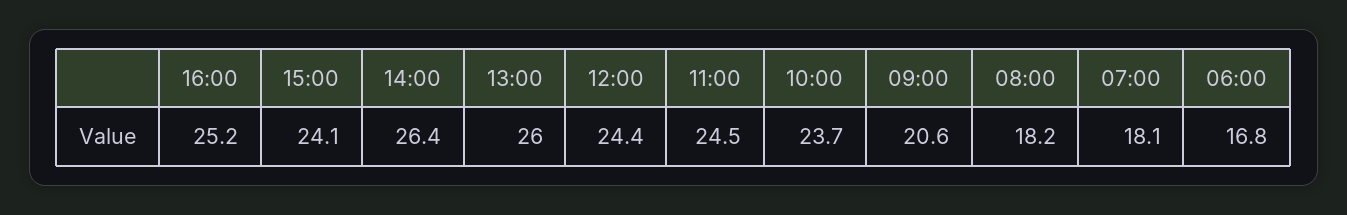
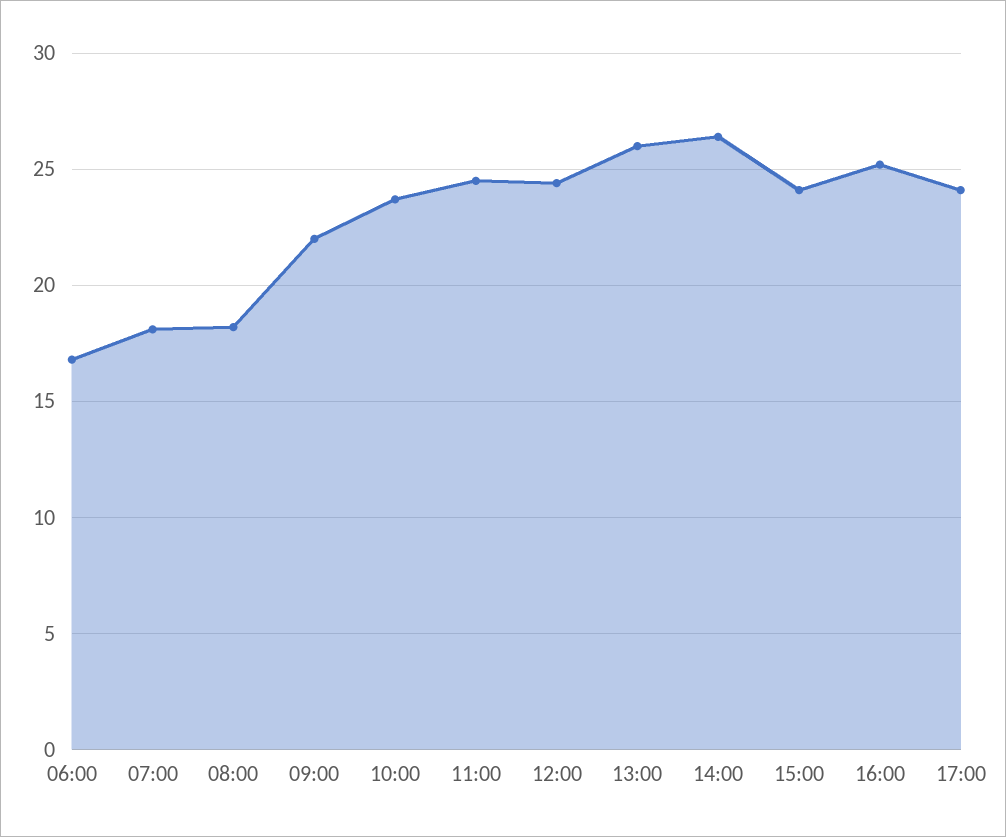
09:00: 20.6 -> 22
17:00: none -> 24

